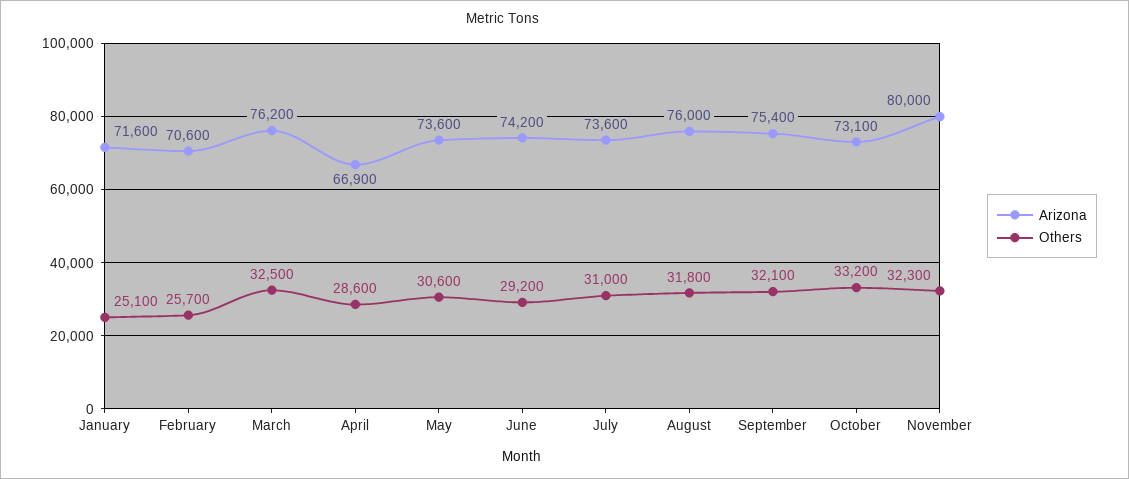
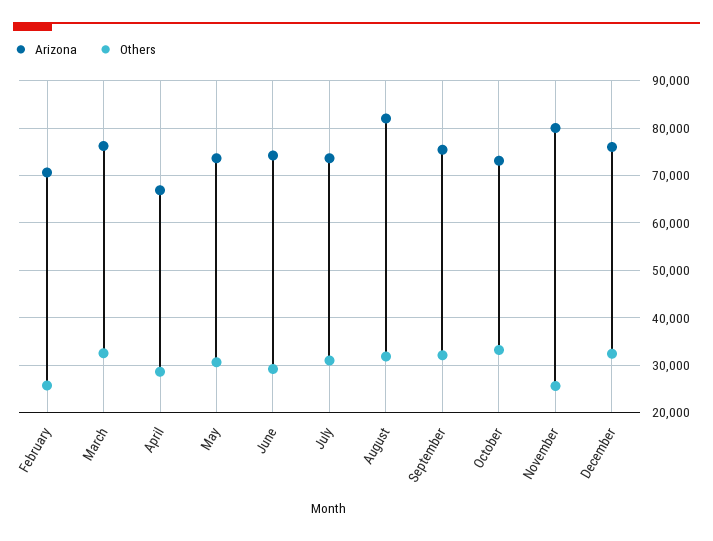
Arizona, January: 71600 -> none
Others, January: 25100 -> none
Arizona, August: 76000 -> 82000
Others, November: 32300 -> 26000
Arizona, December: none -> 76000
Others, December: none -> 32000

